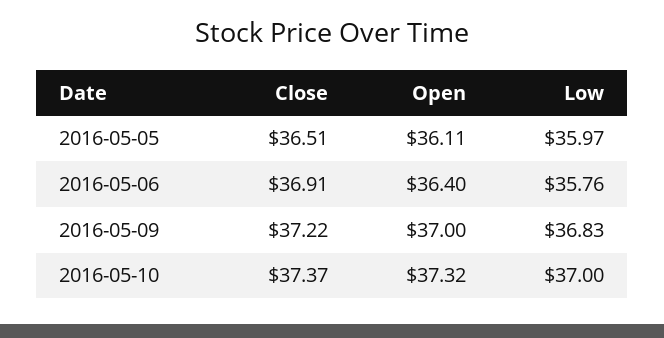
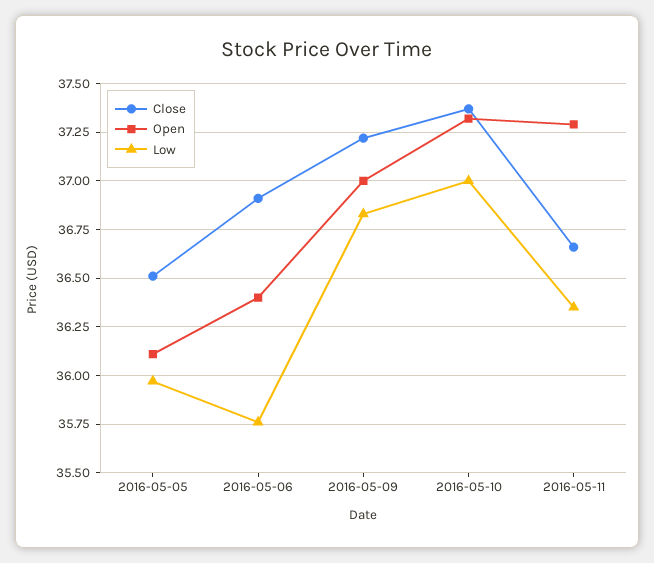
Close, 2016-05-11: none -> 36.65
Open, 2016-05-11: none -> 37.3
Low, 2016-05-11: none -> 36.35

